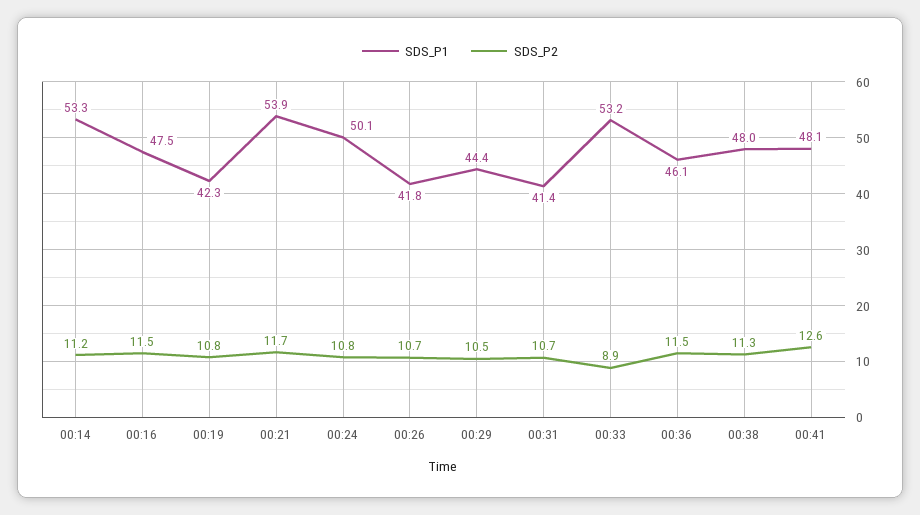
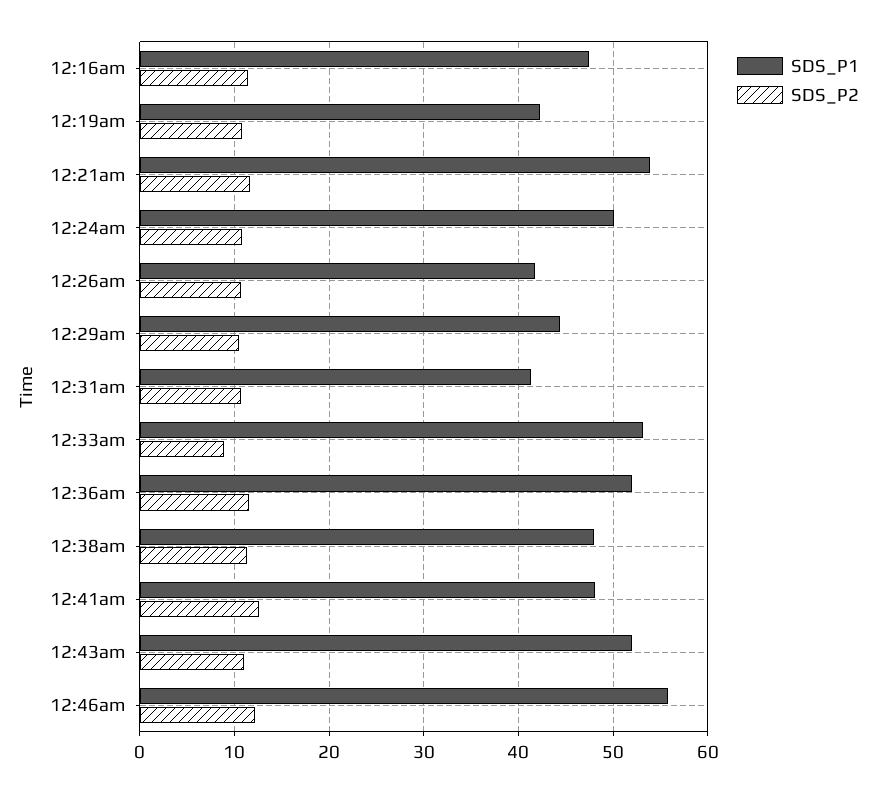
SDS_P1, 00:14: 53.3 -> none
SDS_P2, 00:14: 11.2 -> none
SDS_P1, 00:36: 46.1 -> 52
SDS_P1, 12:43am: none -> 52
SDS_P2, 12:43am: none -> 11
SDS_P1, 12:46am: none -> 56
SDS_P2, 12:46am: none -> 12

